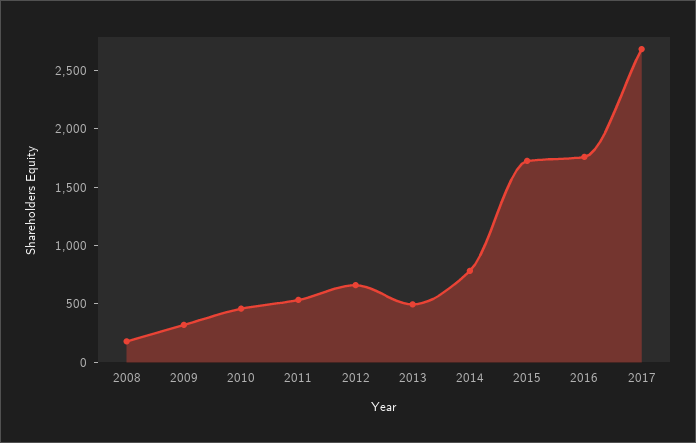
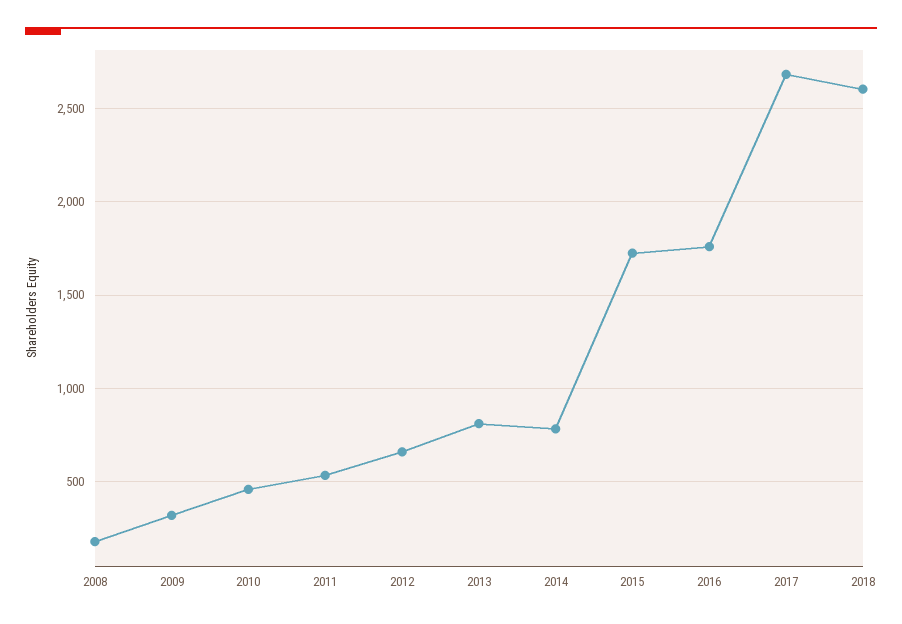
2013: 500 -> 800
2018: none -> 2600

